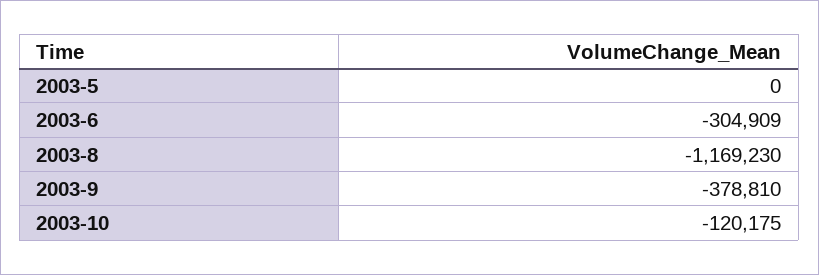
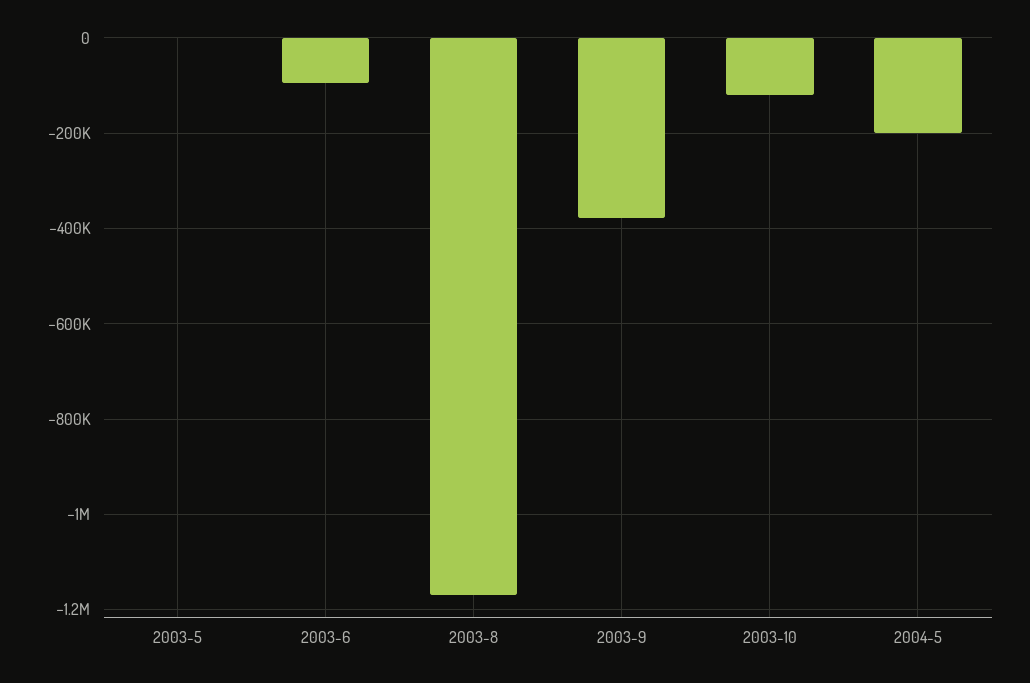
2003-6: -304909 -> -100000
2004-5: none -> -200000

